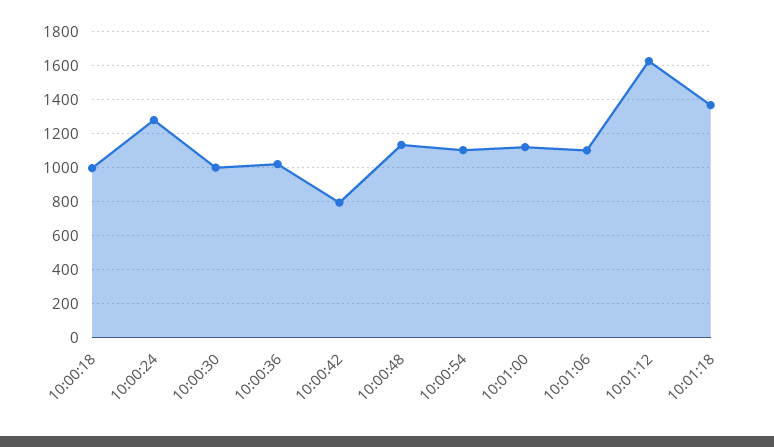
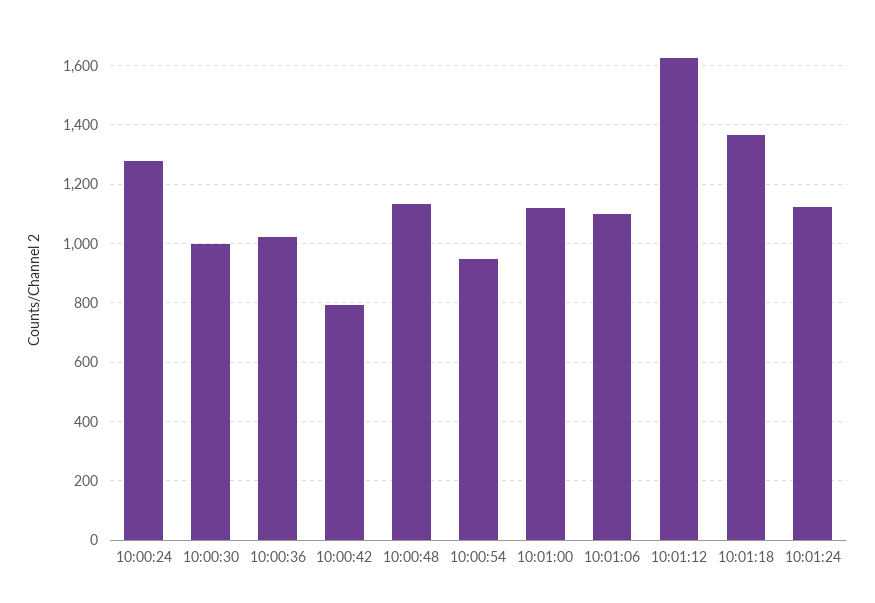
10:00:18: 1000 -> none
10:00:54: 1100 -> 950
10:01:24: none -> 1125

